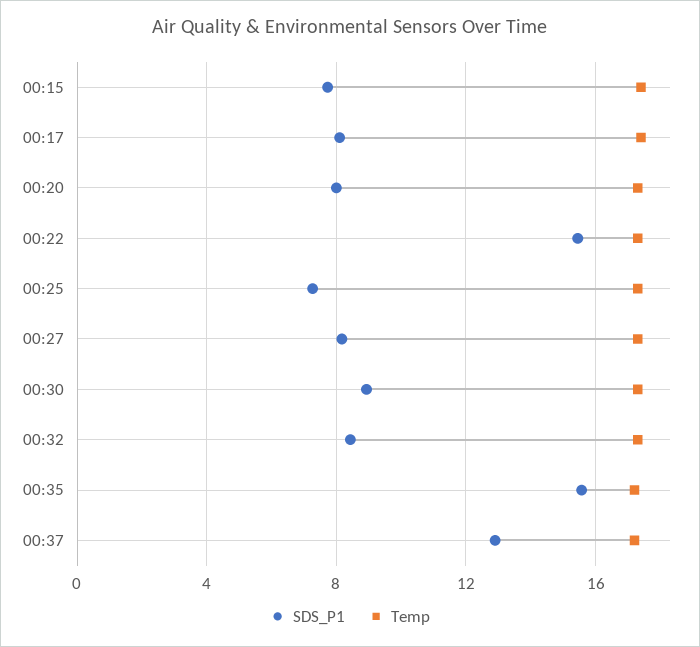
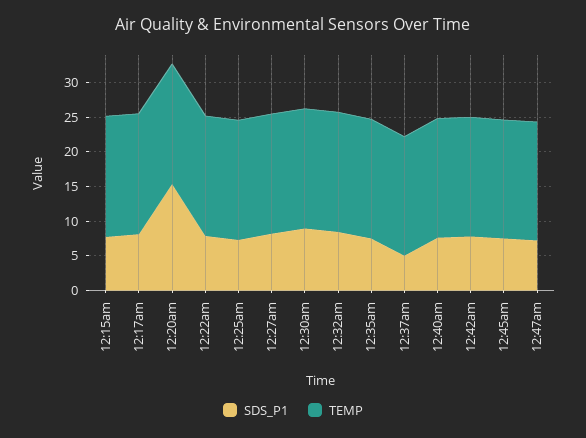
SDS_P1, 00:20: 8 -> 15
SDS_P1, 00:22: 15.5 -> 7.5
SDS_P1, 00:35: 15.5 -> 7.5
SDS_P1, 00:37: 13 -> 5
SDS_P1, 12:40am: none -> 7.5
Temp, 12:40am: none -> 17.5
SDS_P1, 12:42am: none -> 7.5
Temp, 12:42am: none -> 17.5
SDS_P1, 12:45am: none -> 7.5
Temp, 12:45am: none -> 17.5
SDS_P1, 12:47am: none -> 7.5
Temp, 12:47am: none -> 17.5

